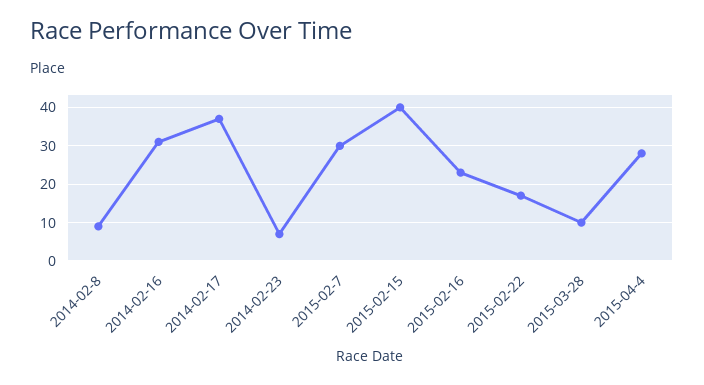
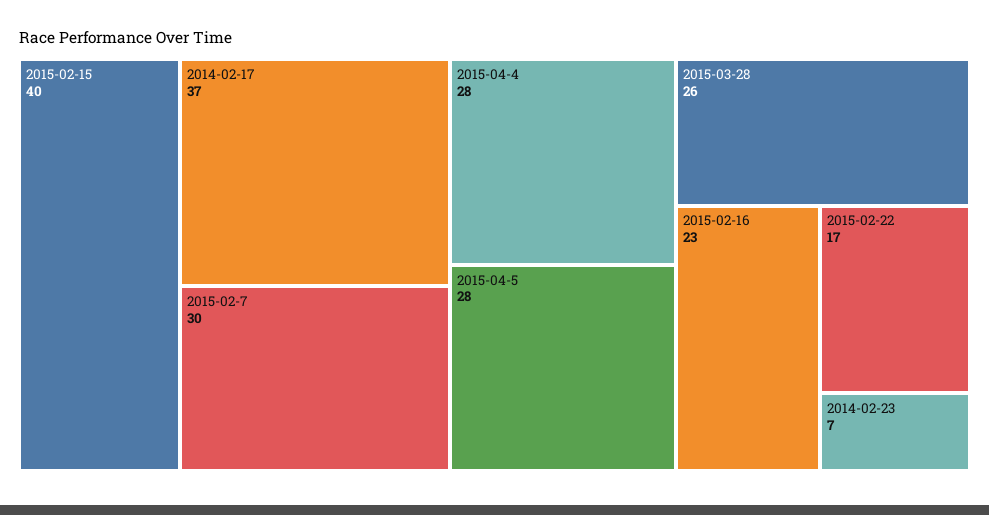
2014-02-8: 10 -> none
2014-02-16: 30 -> none
2015-03-28: 10 -> 26
2015-04-5: none -> 28

